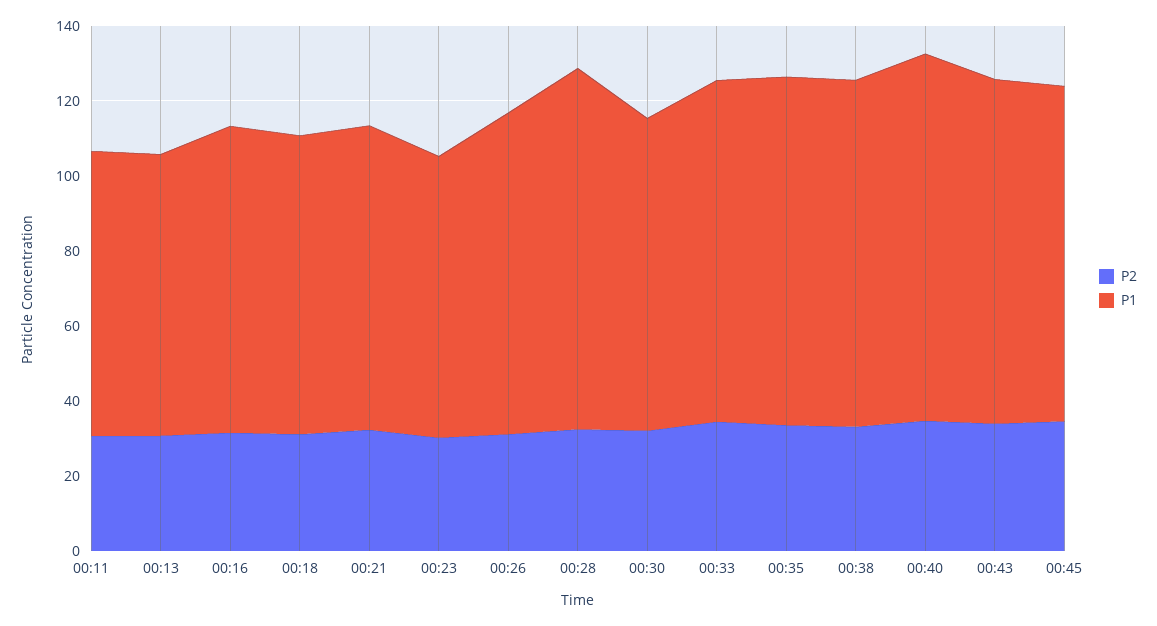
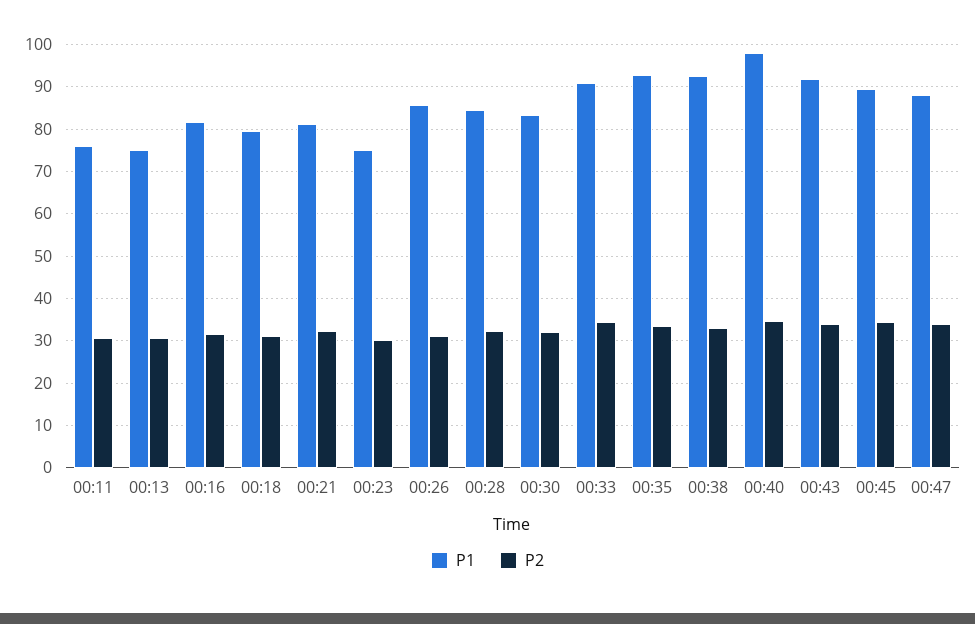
P1, 00:28: 95 -> 84
P1, 00:47: none -> 88
P2, 00:47: none -> 34

